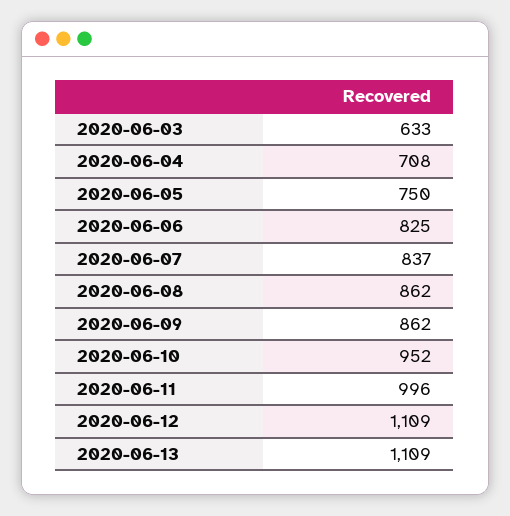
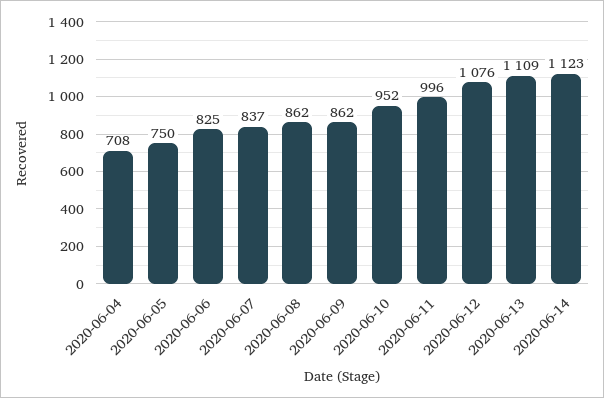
2020-06-03: 633 -> none
2020-06-12: 1109 -> 1076
2020-06-14: none -> 1123

